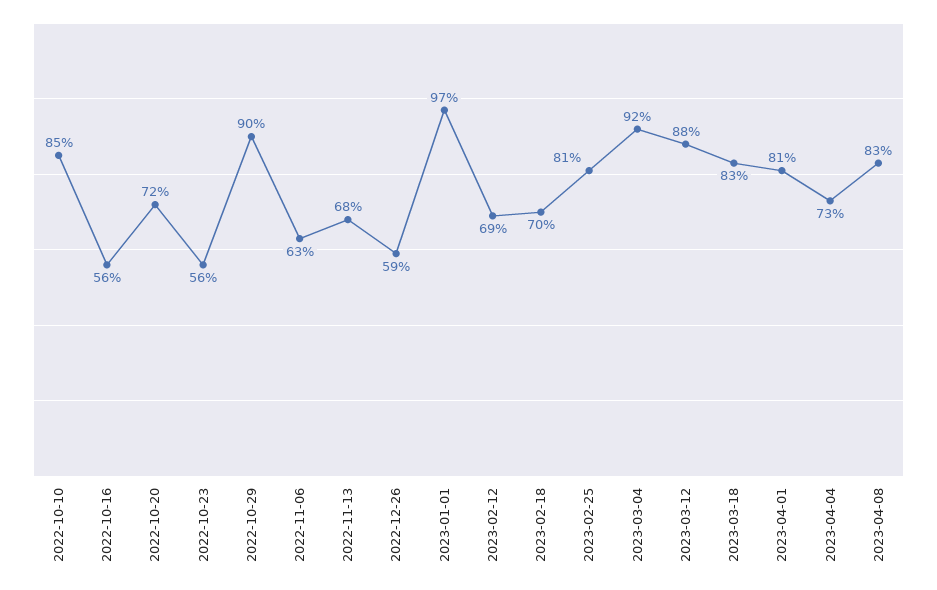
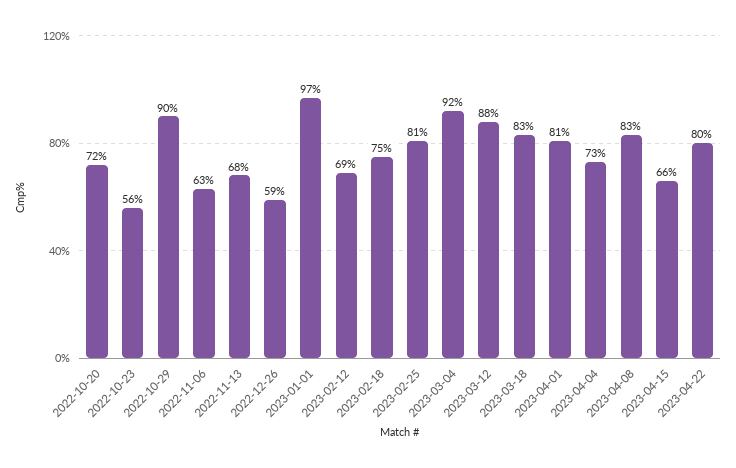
2022-10-10: 85 -> none
2022-10-16: 56 -> none
2023-02-18: 70 -> 75
2023-04-15: none -> 66
2023-04-22: none -> 80

